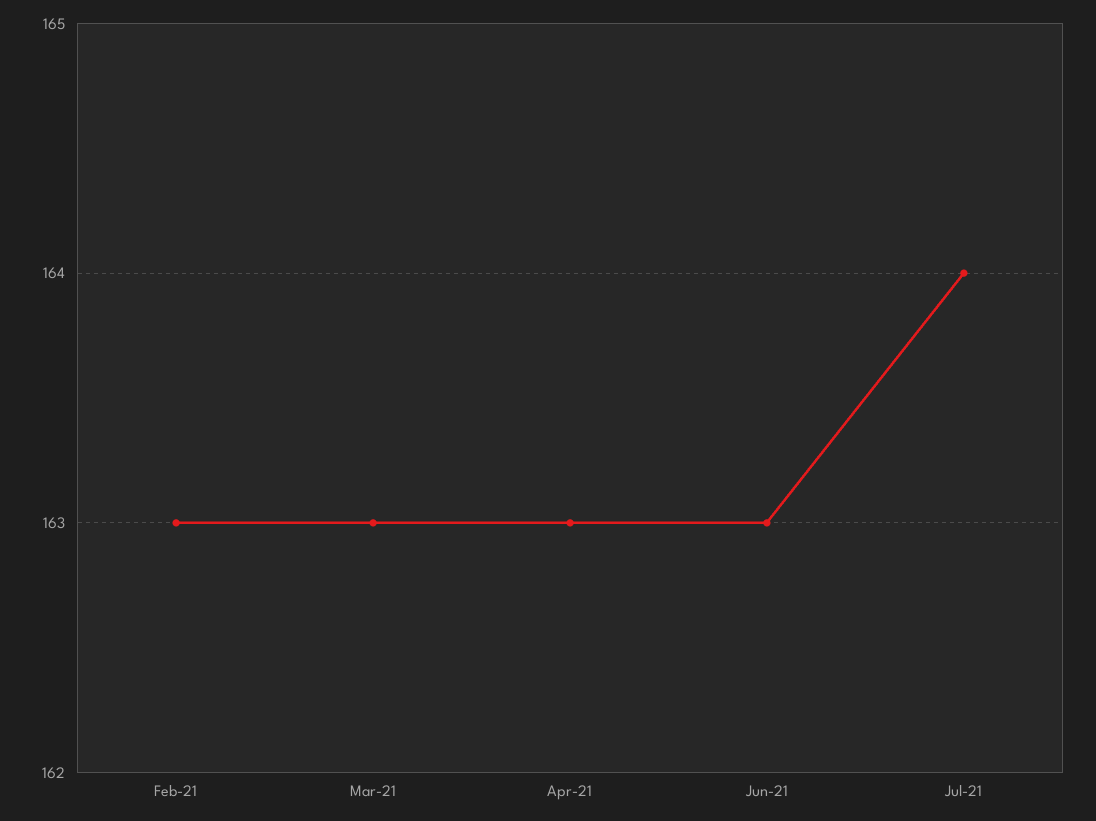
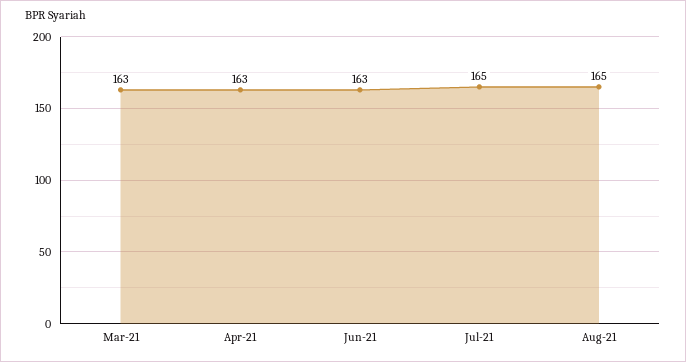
Feb-21: 163 -> none
Jul-21: 164 -> 165
Aug-21: none -> 165

